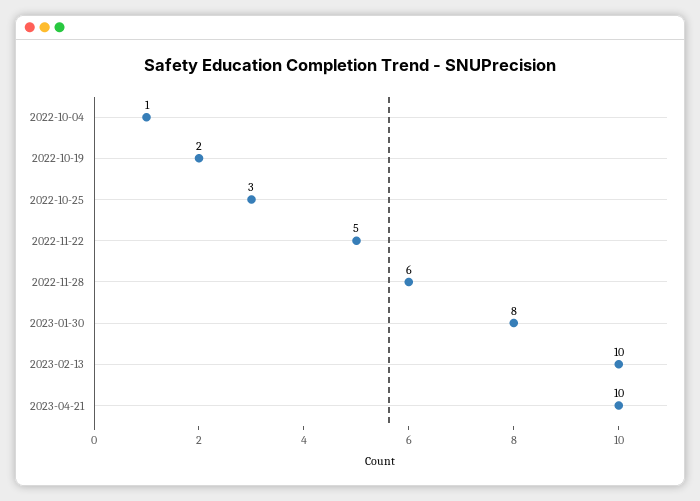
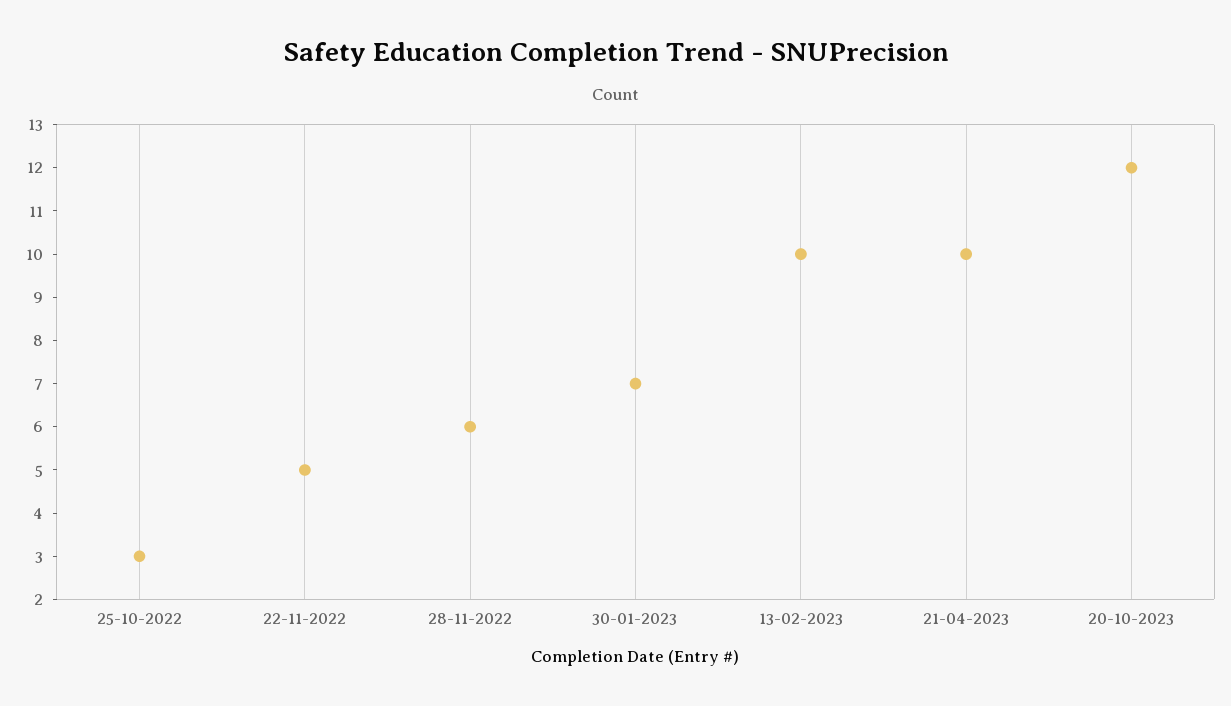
2022-10-04: 1 -> none
2022-10-19: 2 -> none
2023-01-30: 8 -> 7
20-10-2023: none -> 12

